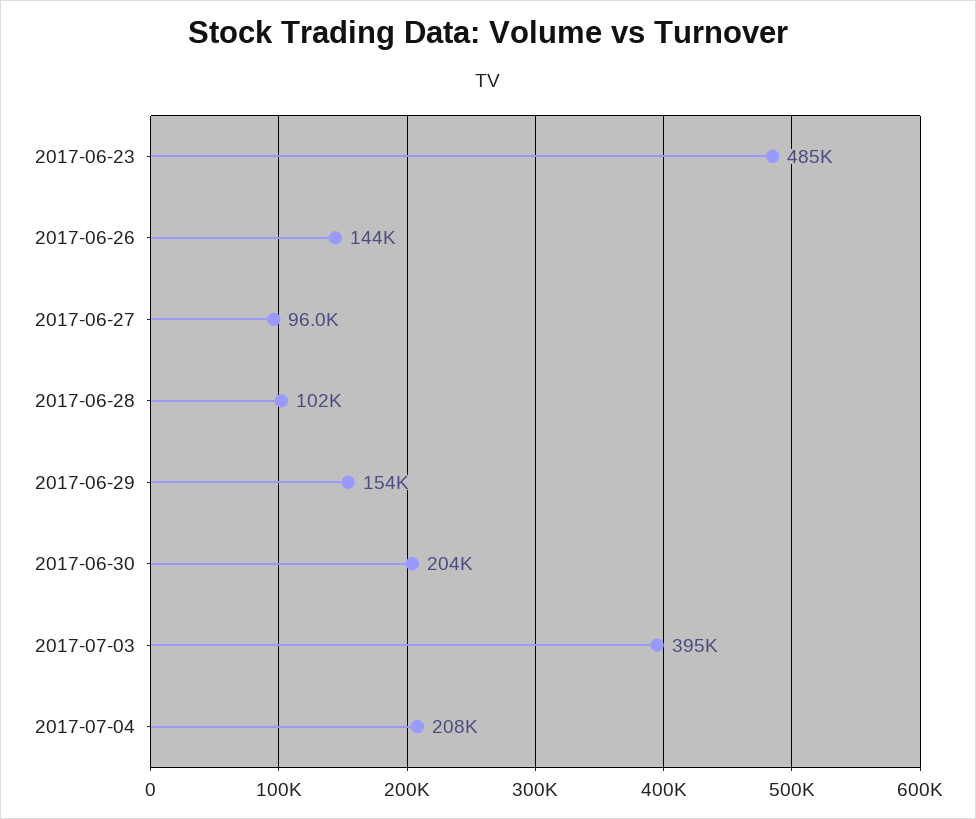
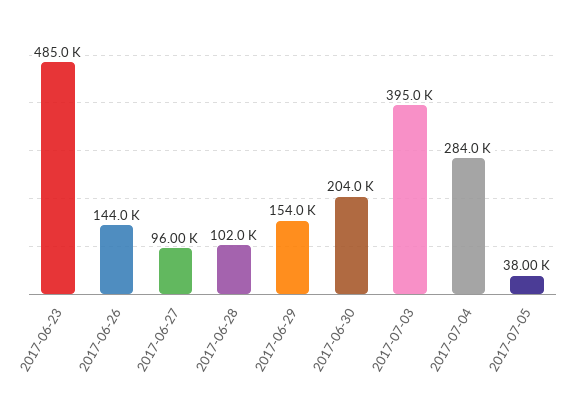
2017-07-04: 208000 -> 284000
2017-07-05: none -> 38000

